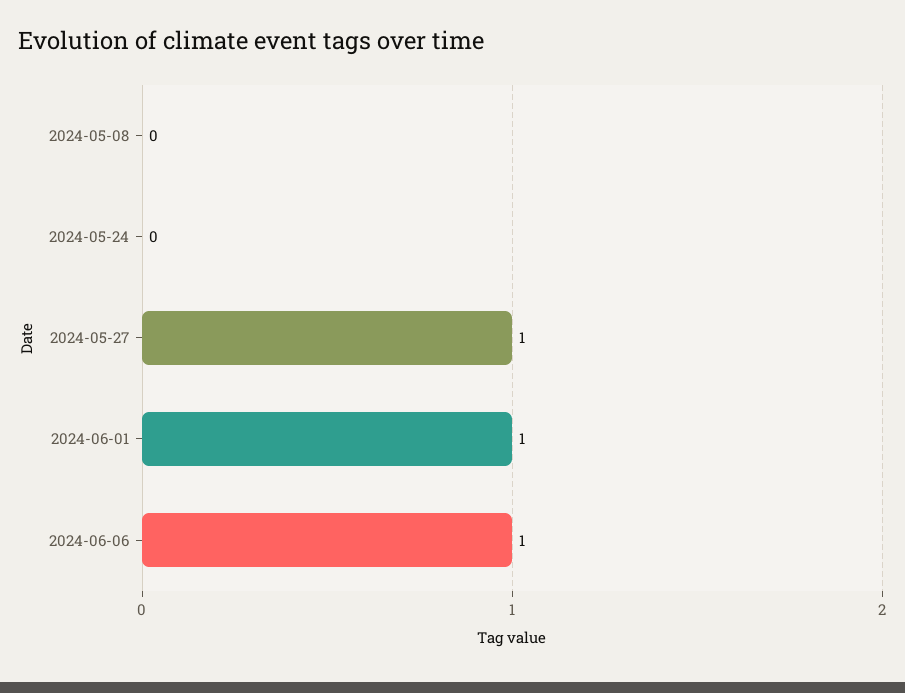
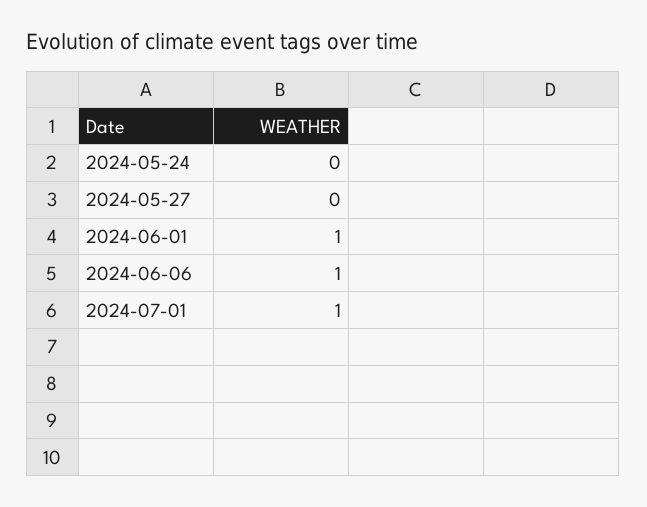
2024-05-08: 0 -> none
2024-05-27: 1 -> 0
2024-07-01: none -> 1

